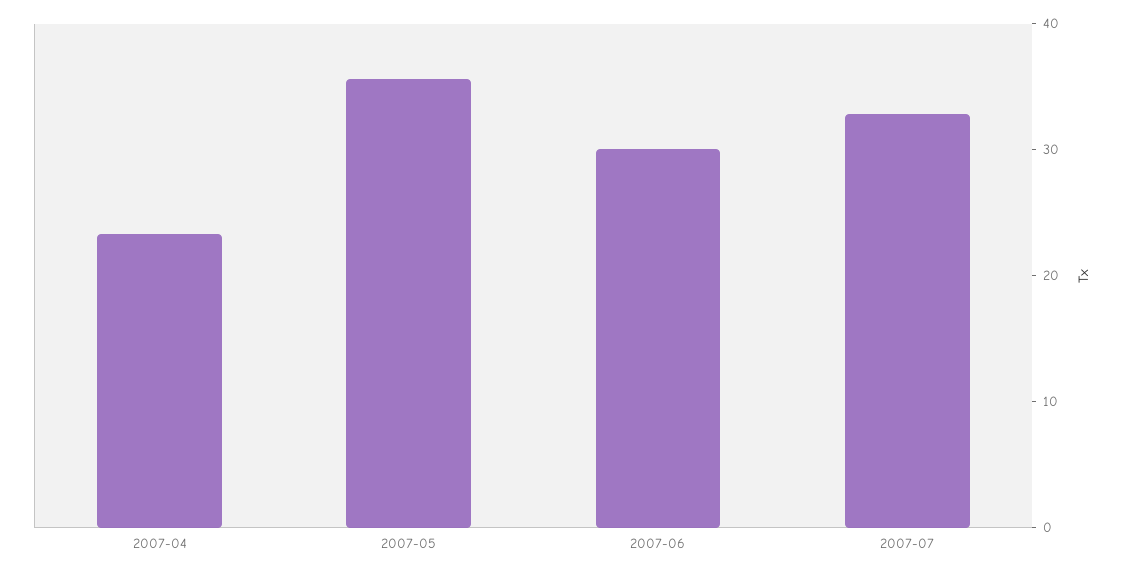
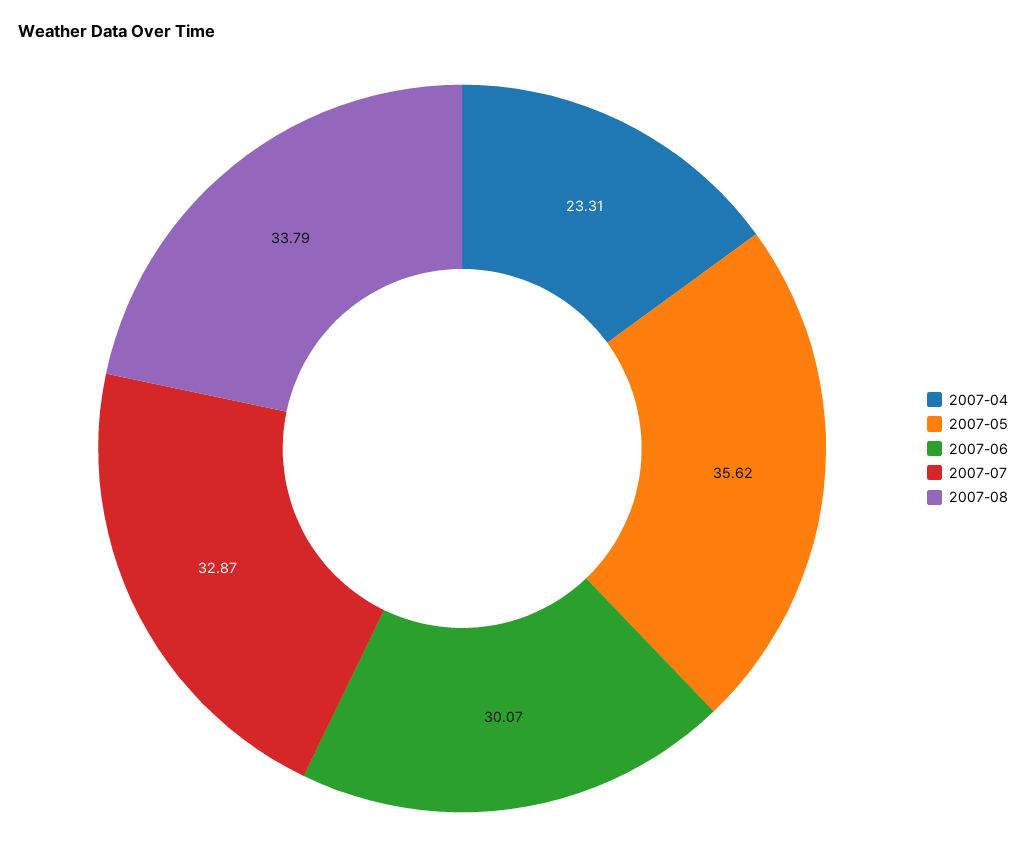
2007-08: none -> 33.79

